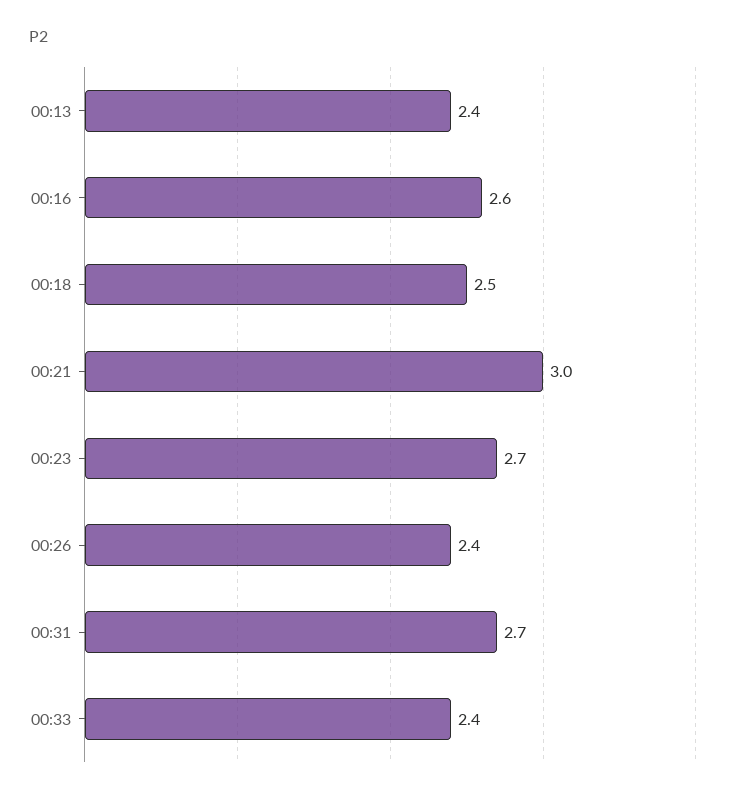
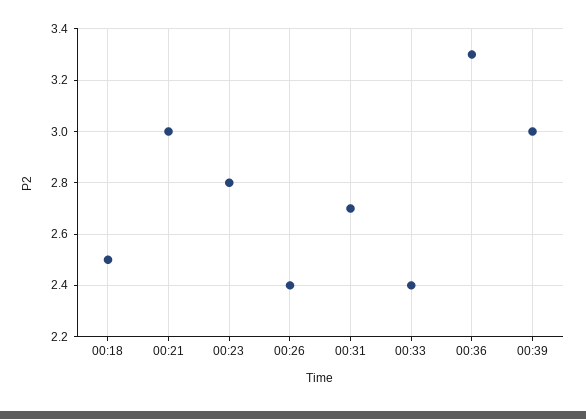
00:13: 2.4 -> none
00:16: 2.6 -> none
00:23: 2.7 -> 2.8
00:36: none -> 3.3
00:39: none -> 3

